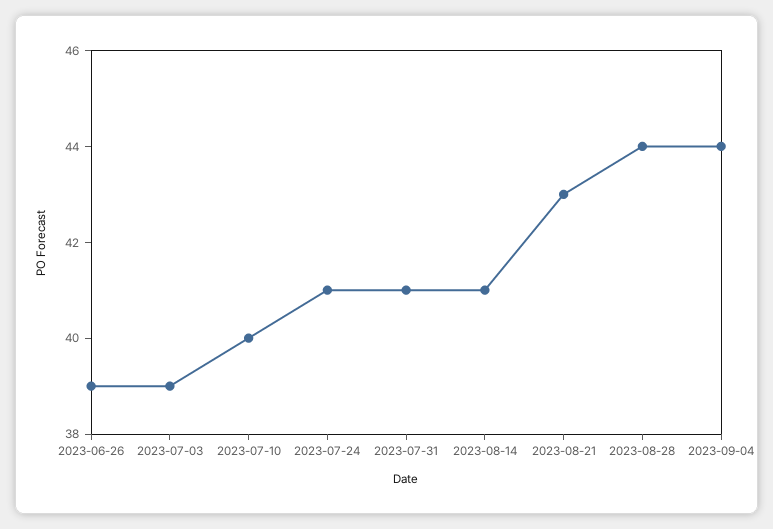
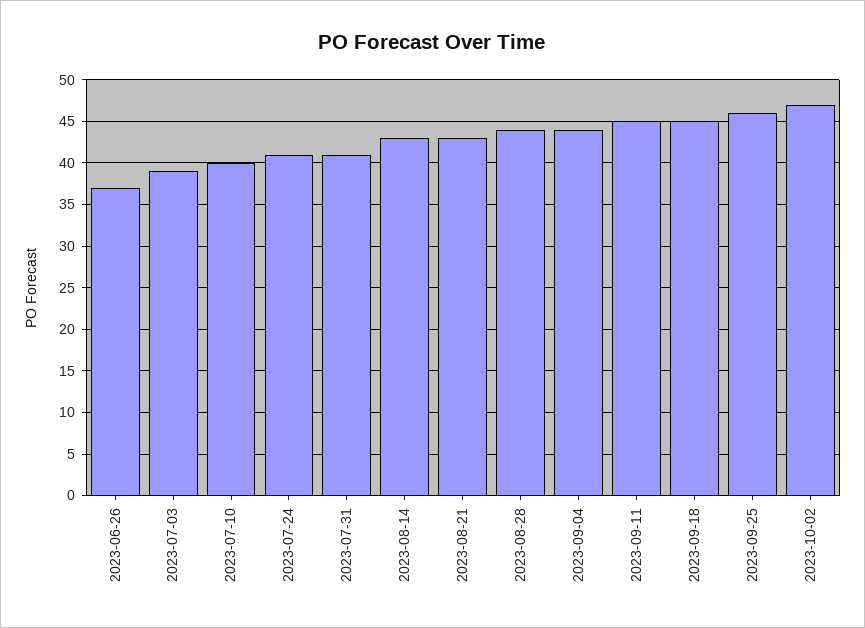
2023-06-26: 39 -> 37
2023-08-14: 41 -> 43
2023-09-11: none -> 45
2023-09-18: none -> 45
2023-09-25: none -> 46
2023-10-02: none -> 47

